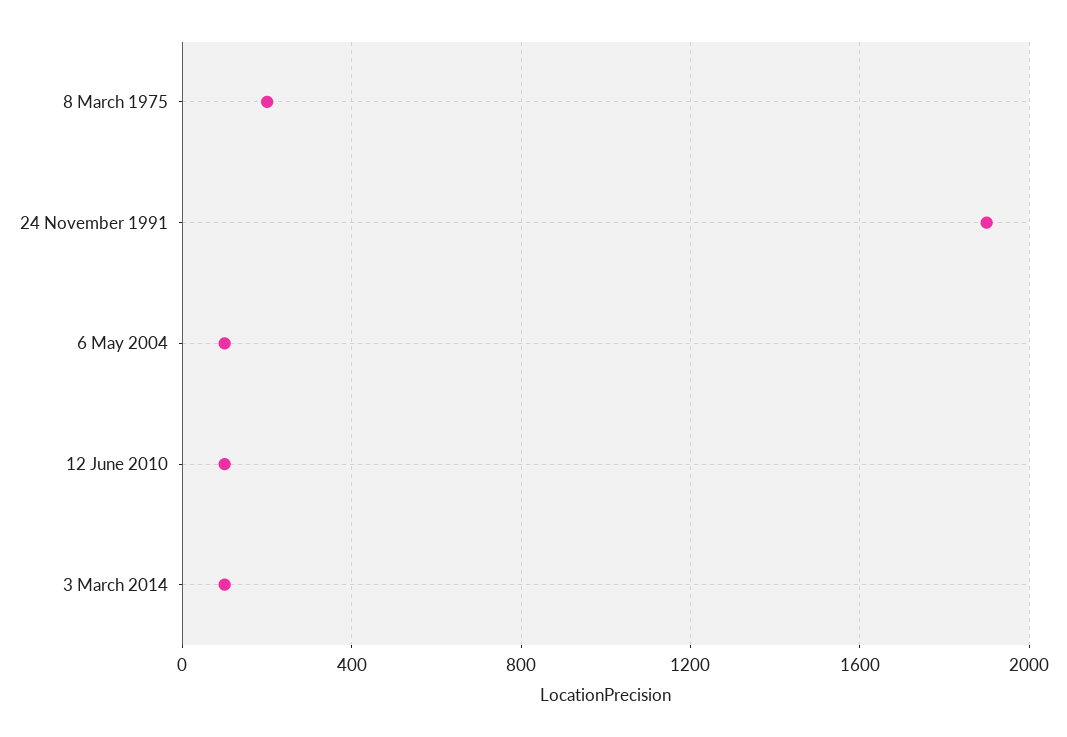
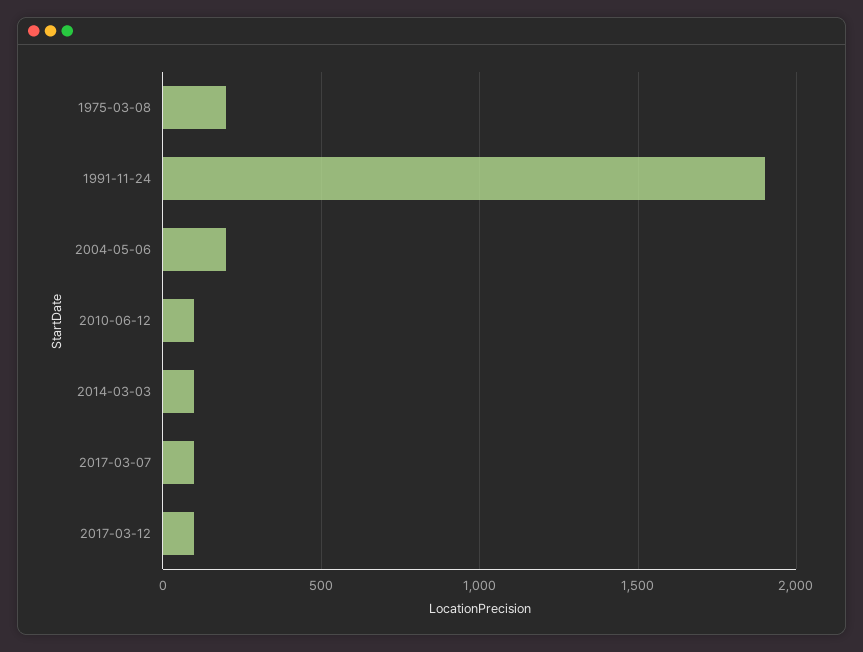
6 May 2004: 100 -> 200
2017-03-07: none -> 100
2017-03-12: none -> 100

